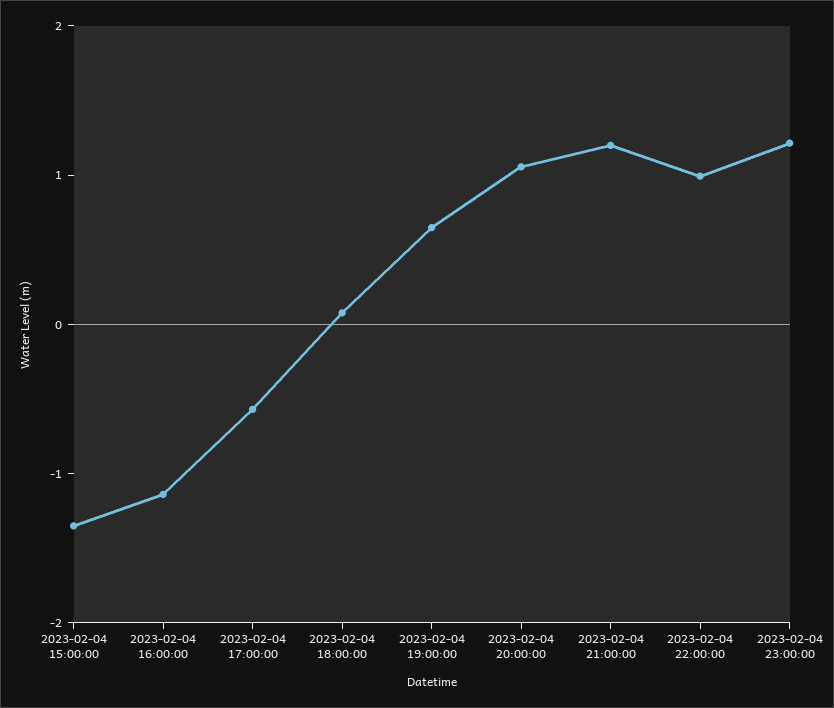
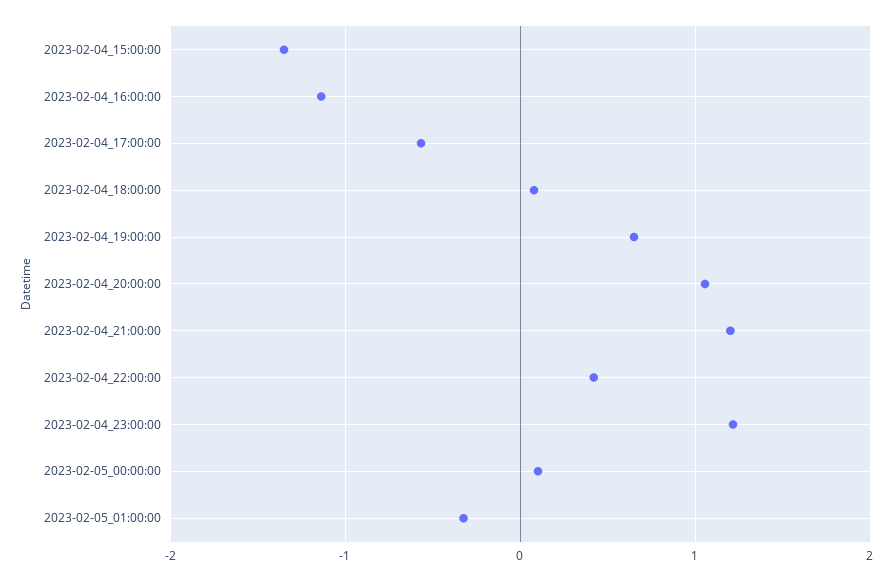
2023-02-04 22:00:00: 1 -> 0.4
2023-02-05_00:00:00: none -> 0.1
2023-02-05_01:00:00: none -> -0.3

